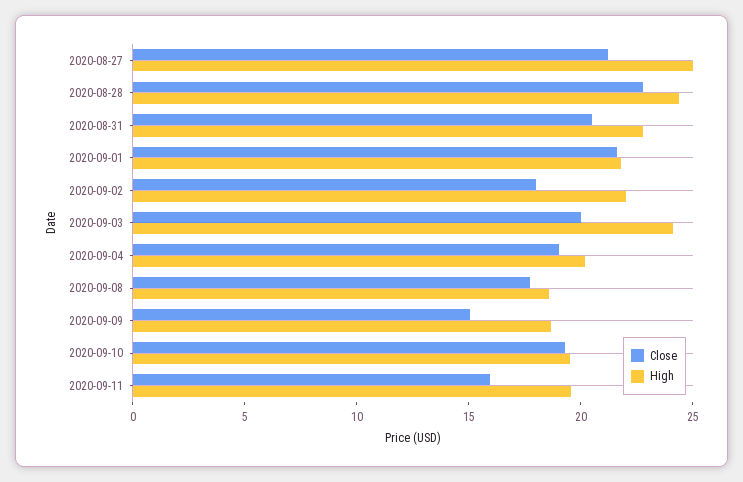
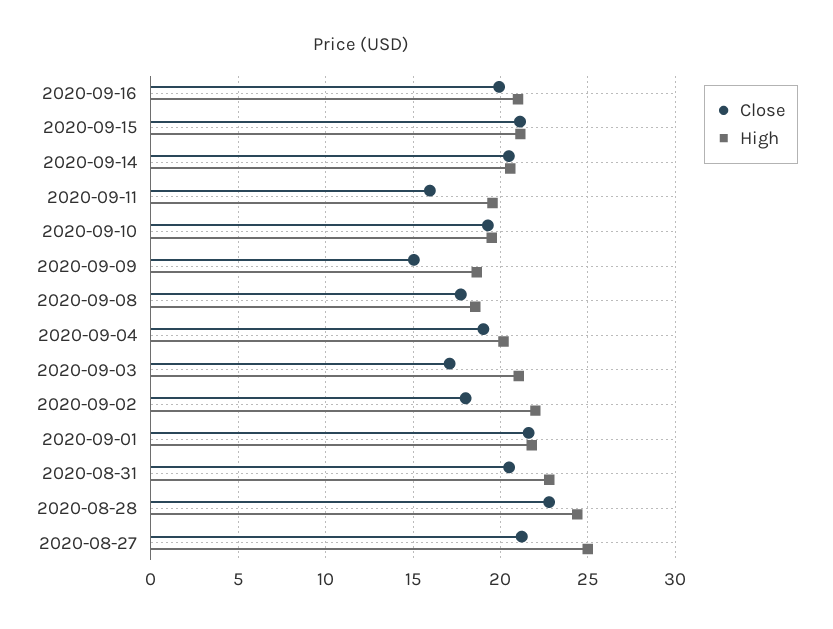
Close, 2020-09-03: 20 -> 17
High, 2020-09-03: 24 -> 21
Close, 2020-09-16: none -> 20
High, 2020-09-16: none -> 21
Close, 2020-09-15: none -> 21
High, 2020-09-15: none -> 21
Close, 2020-09-14: none -> 20.5
High, 2020-09-14: none -> 20.5

